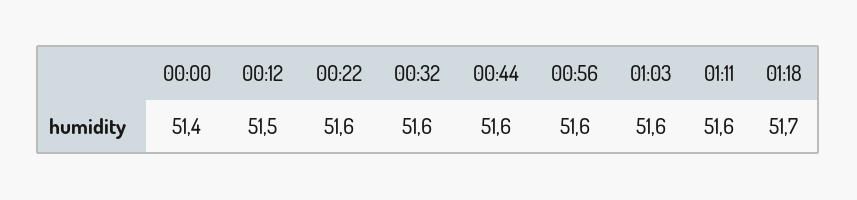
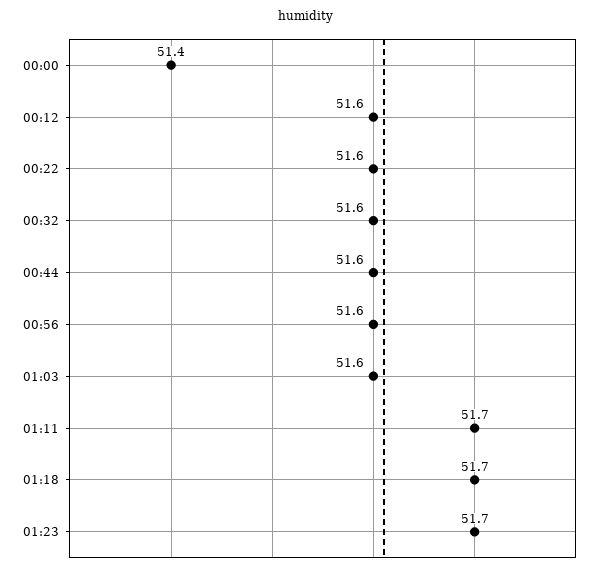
00:12: 51.5 -> 51.6
01:11: 51.6 -> 51.7
01:23: none -> 51.7

